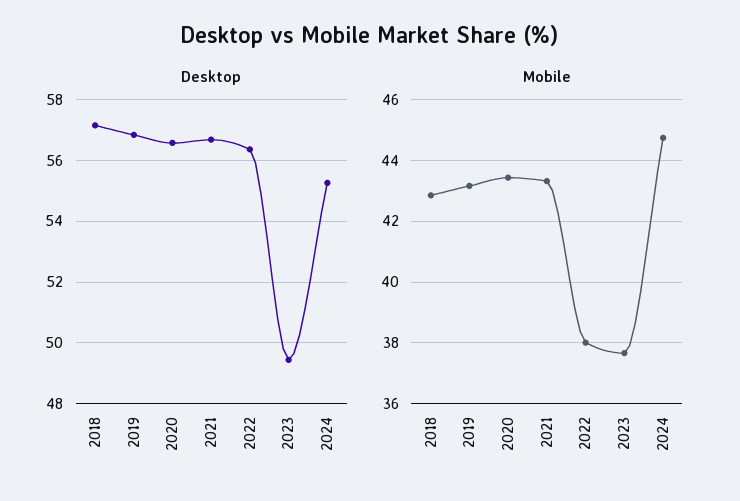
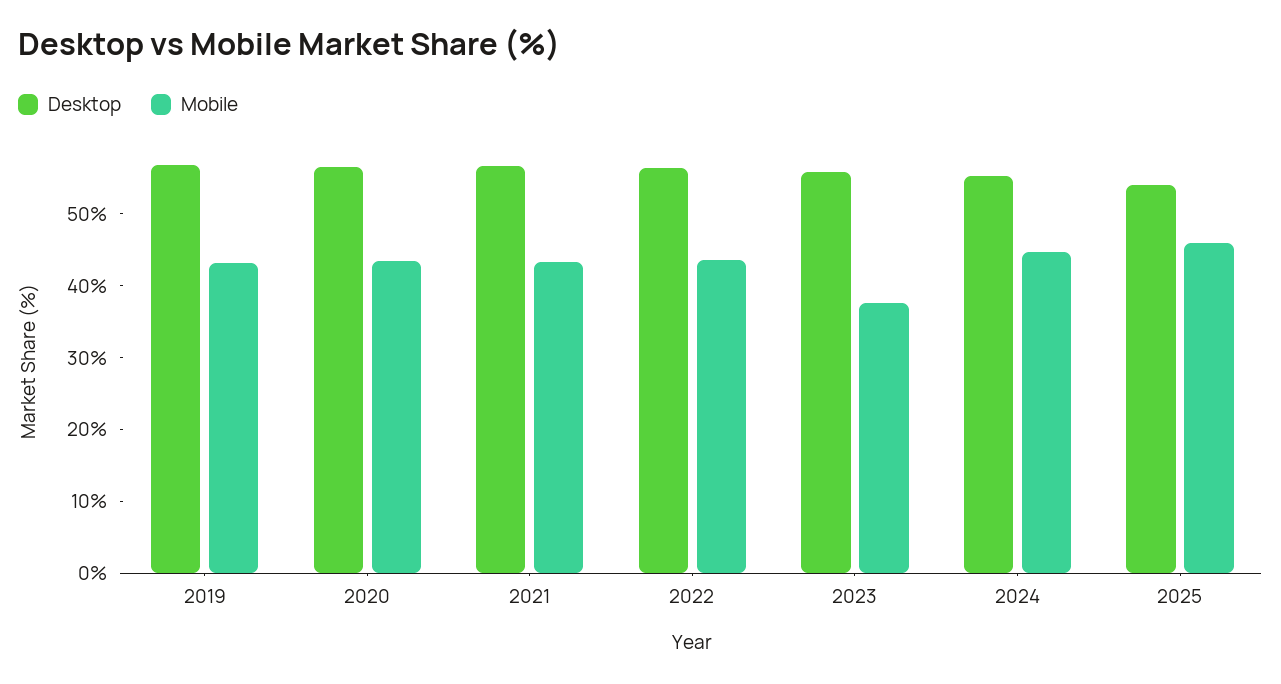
Desktop, 2018: 57.2 -> none
Desktop, 2023: 49.4 -> 56
Mobile, 2018: 42.8 -> none
Mobile, 2022: 38 -> 44
Desktop, 2025: none -> 54
Mobile, 2025: none -> 46

